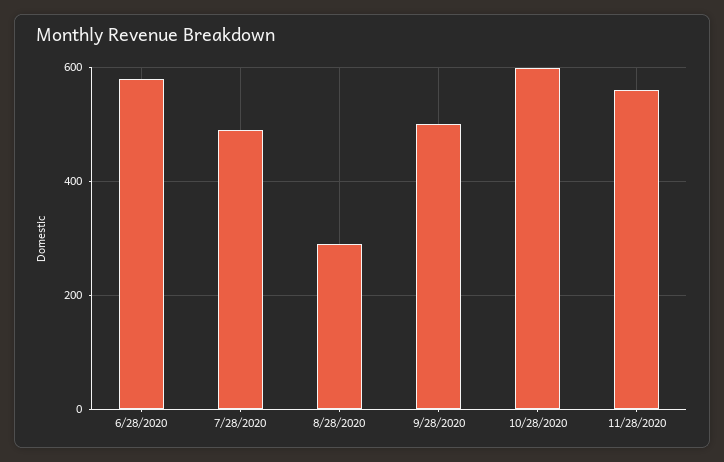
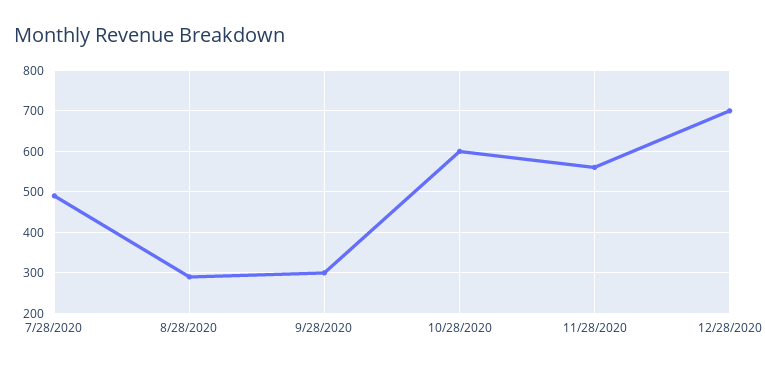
6/28/2020: 580 -> none
9/28/2020: 500 -> 300
12/28/2020: none -> 700

